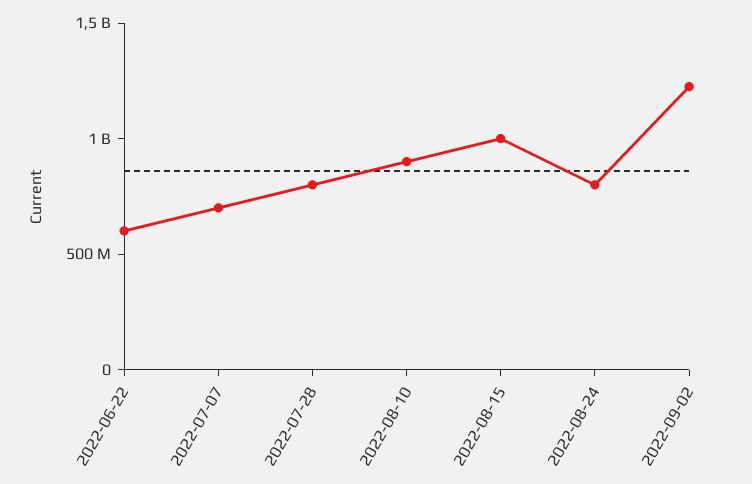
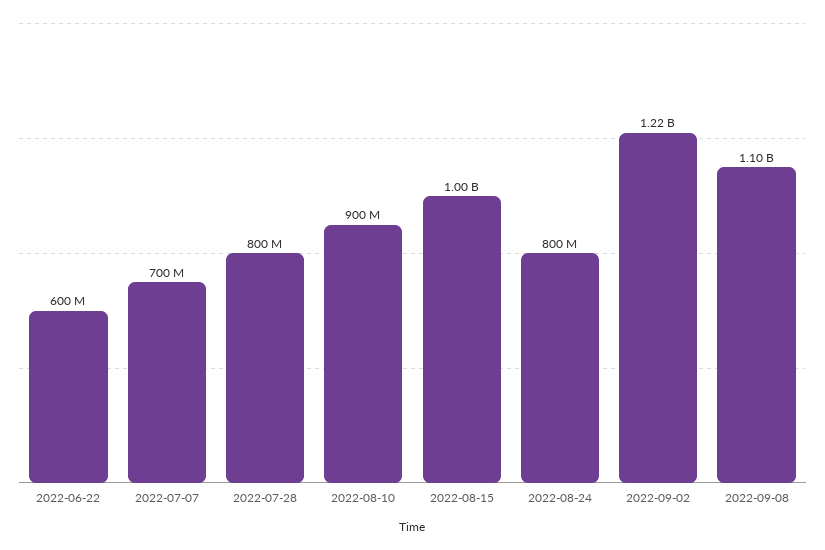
2022-09-08: none -> 1100000000

